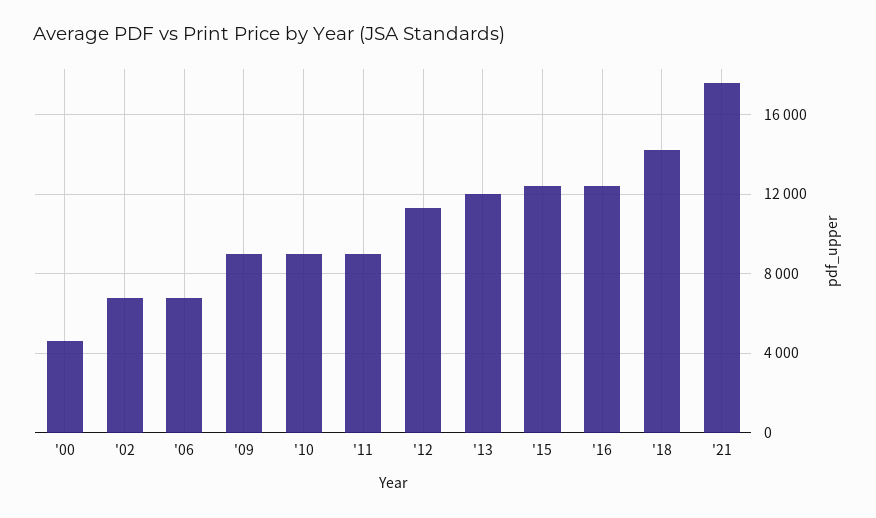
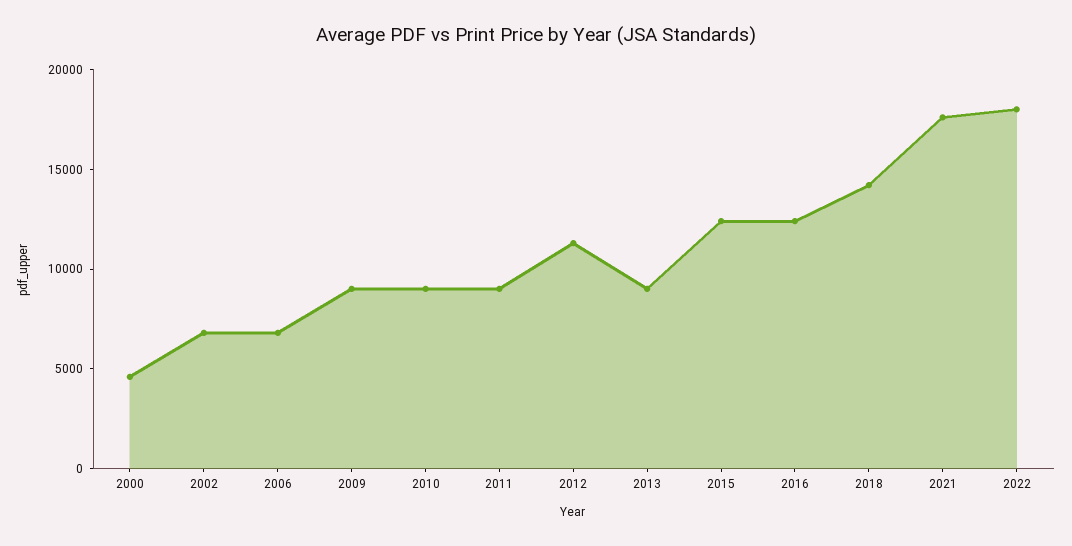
'13: 12000 -> 9000
2022: none -> 18000

